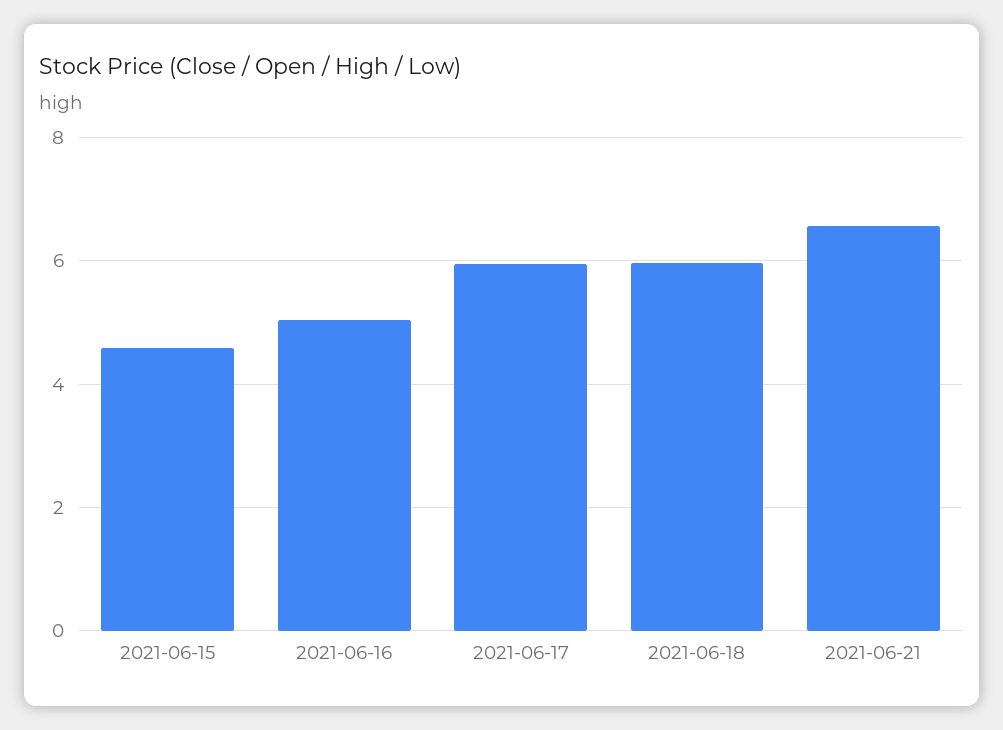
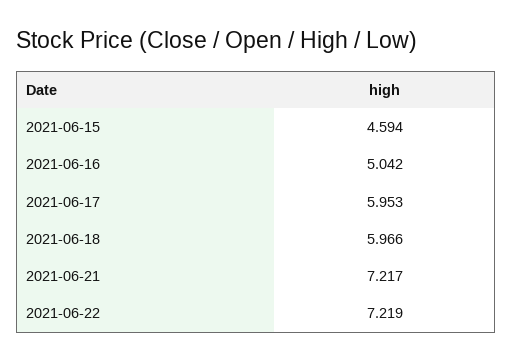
2021-06-21: 6.6 -> 7.217
2021-06-22: none -> 7.219

